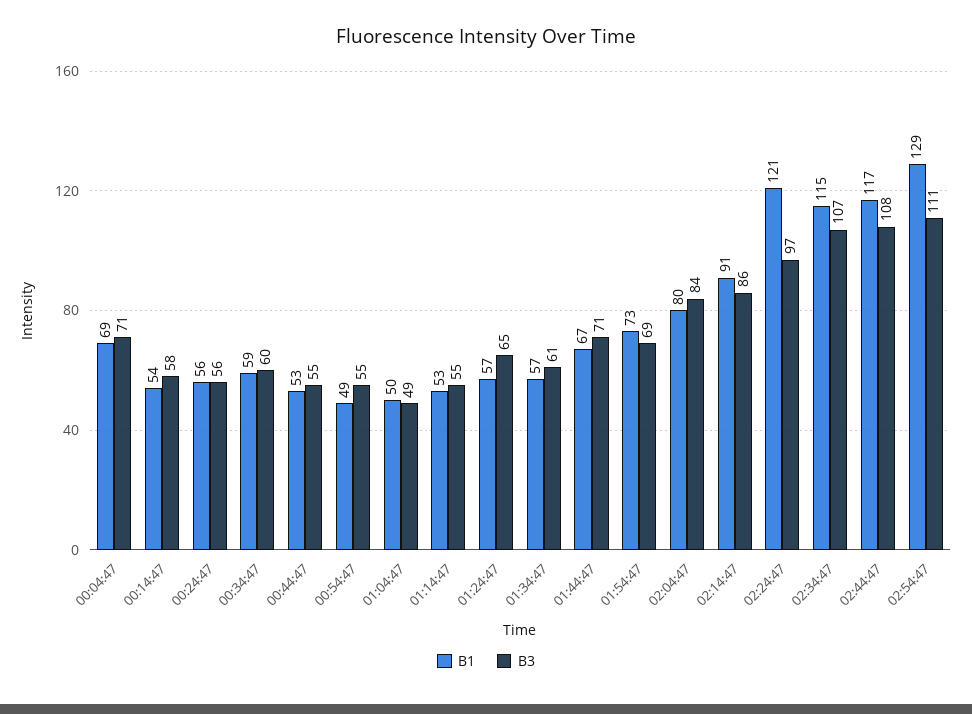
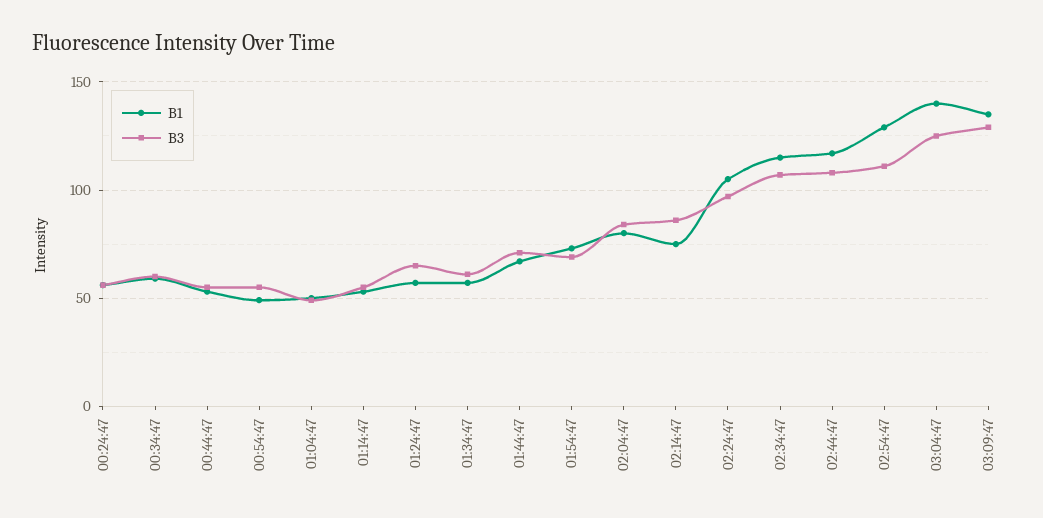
B1, 00:04:47: 69 -> none
B3, 00:04:47: 71 -> none
B1, 00:14:47: 54 -> none
B3, 00:14:47: 58 -> none
B1, 02:14:47: 91 -> 75
B1, 02:24:47: 121 -> 105
B1, 03:04:47: none -> 140
B3, 03:04:47: none -> 125
B1, 03:09:47: none -> 135
B3, 03:09:47: none -> 130

